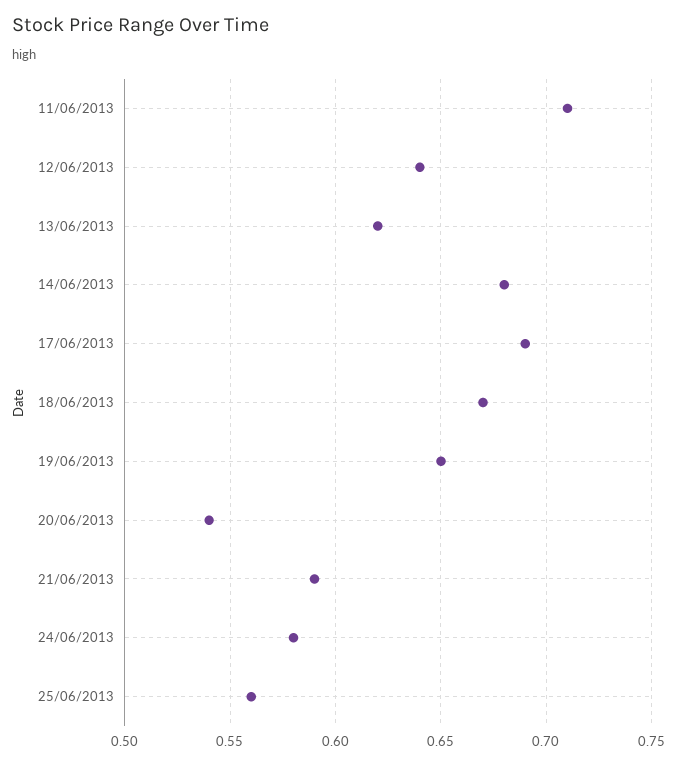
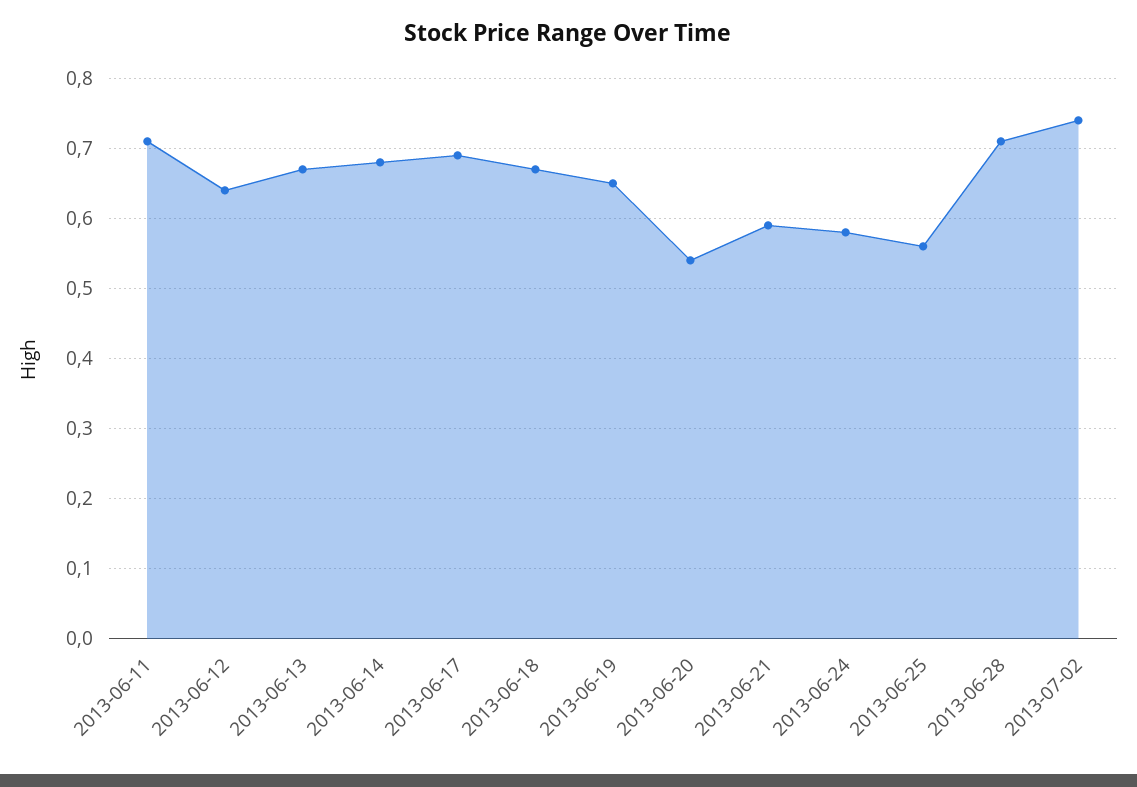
13/06/2013: 0.62 -> 0.67
2013-06-28: none -> 0.71
2013-07-02: none -> 0.74

